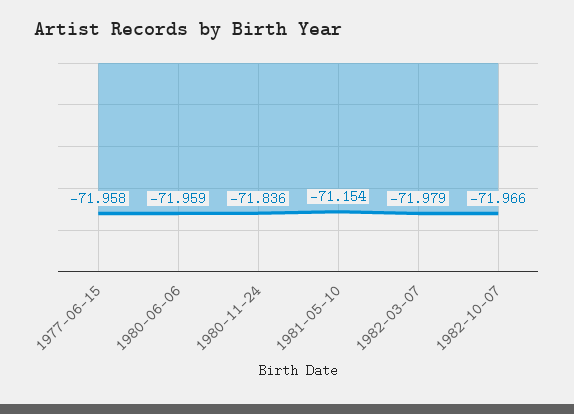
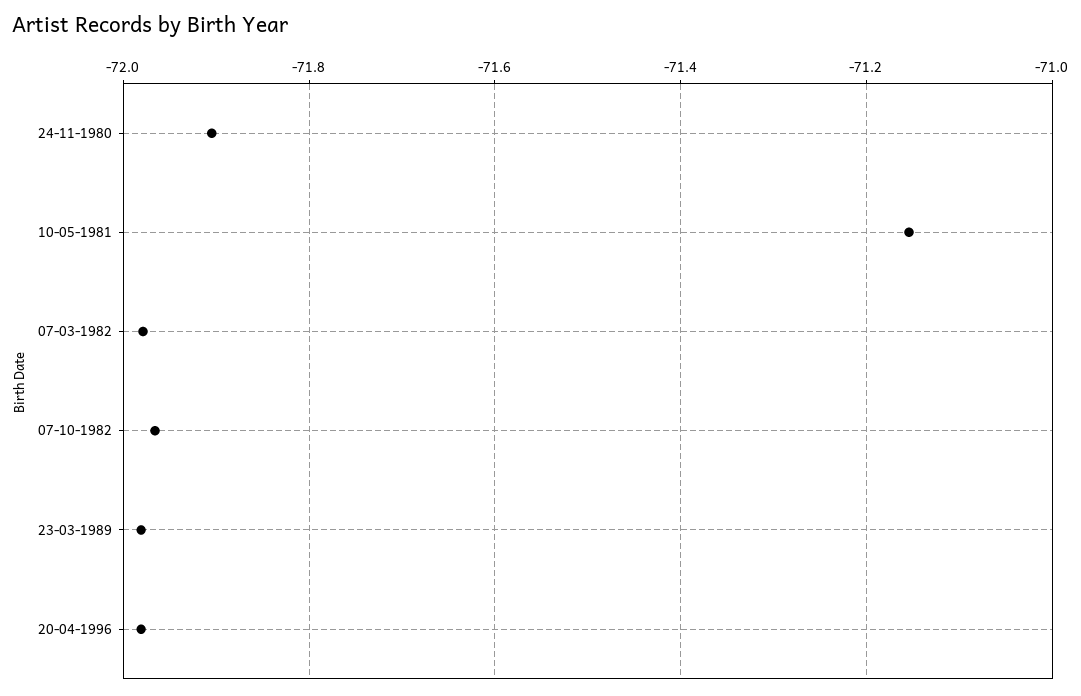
1977-06-15: -71.958 -> none
1980-06-06: -71.959 -> none
1980-11-24: -71.836 -> -71.9
23-03-1989: none -> -71.98
20-04-1996: none -> -71.98

